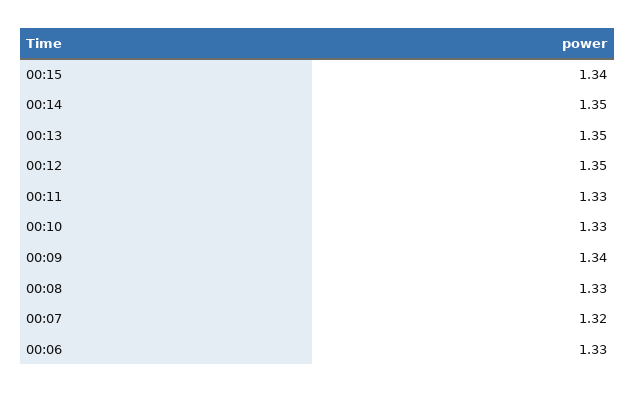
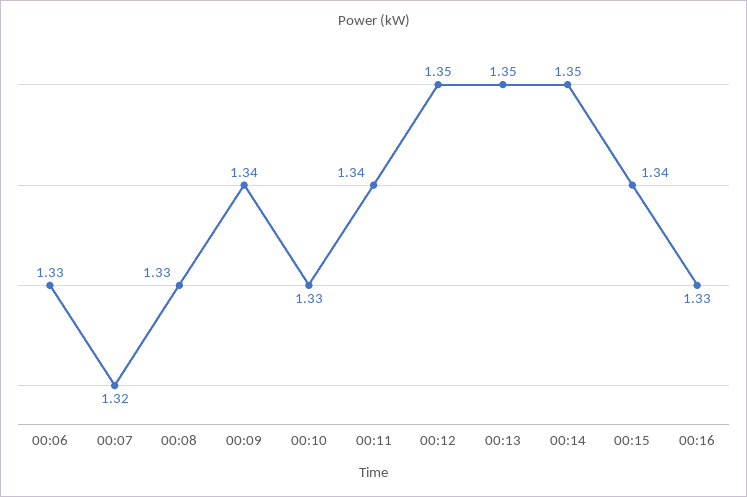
00:11: 1.33 -> 1.34
00:16: none -> 1.33

